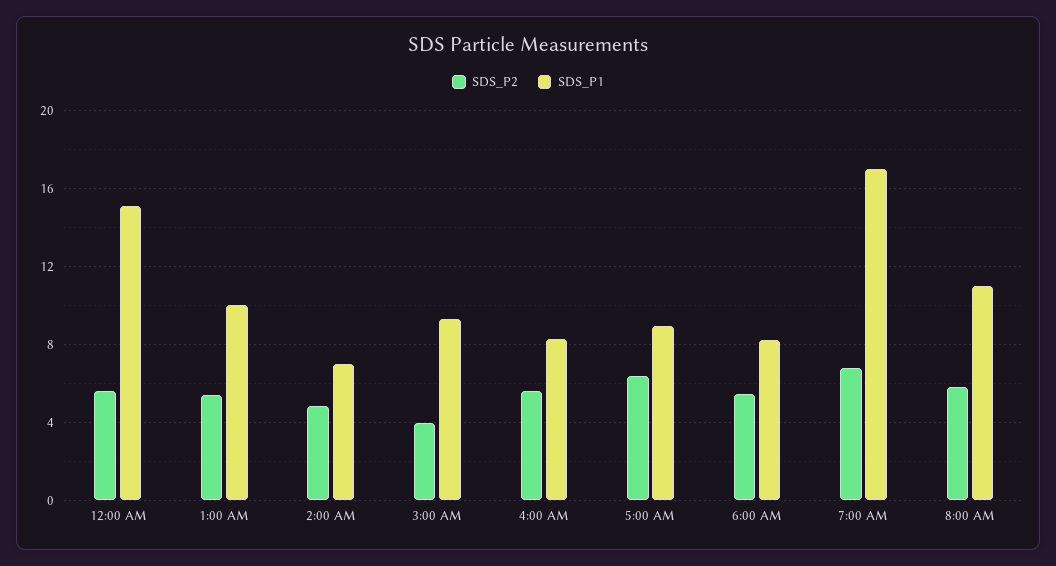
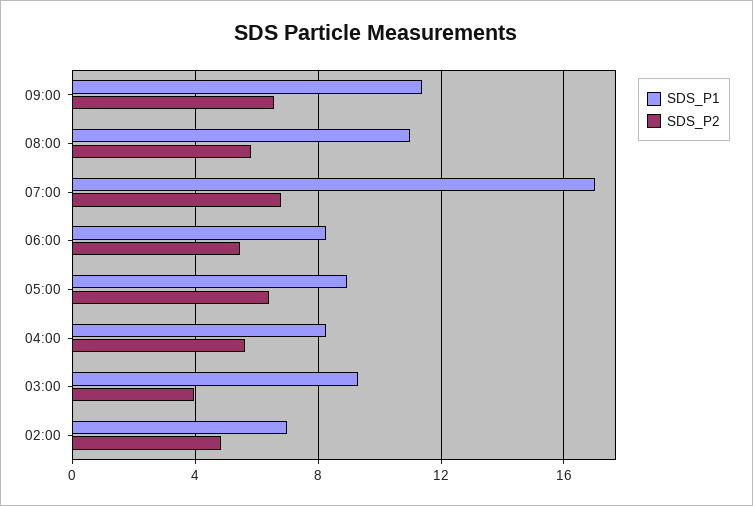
SDS_P2, 12:00 AM: 5.5 -> none
SDS_P1, 12:00 AM: 15 -> none
SDS_P2, 1:00 AM: 5.5 -> none
SDS_P1, 1:00 AM: 10 -> none
SDS_P1, 09:00: none -> 11.5
SDS_P2, 09:00: none -> 6.5

